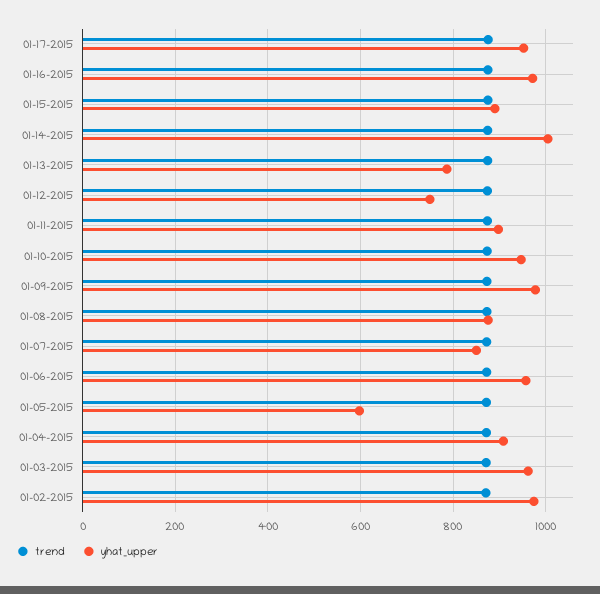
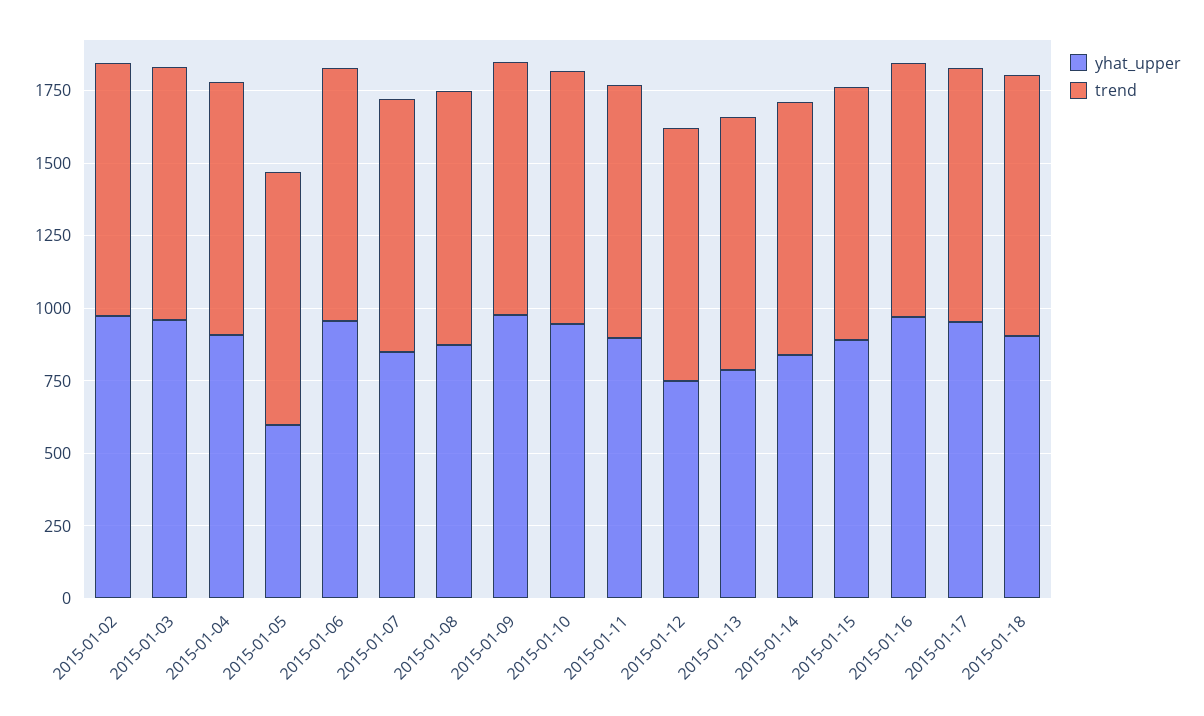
yhat_upper, 01-14-2015: 1000 -> 850
yhat_upper, 2015-01-18: none -> 900
trend, 2015-01-18: none -> 900

